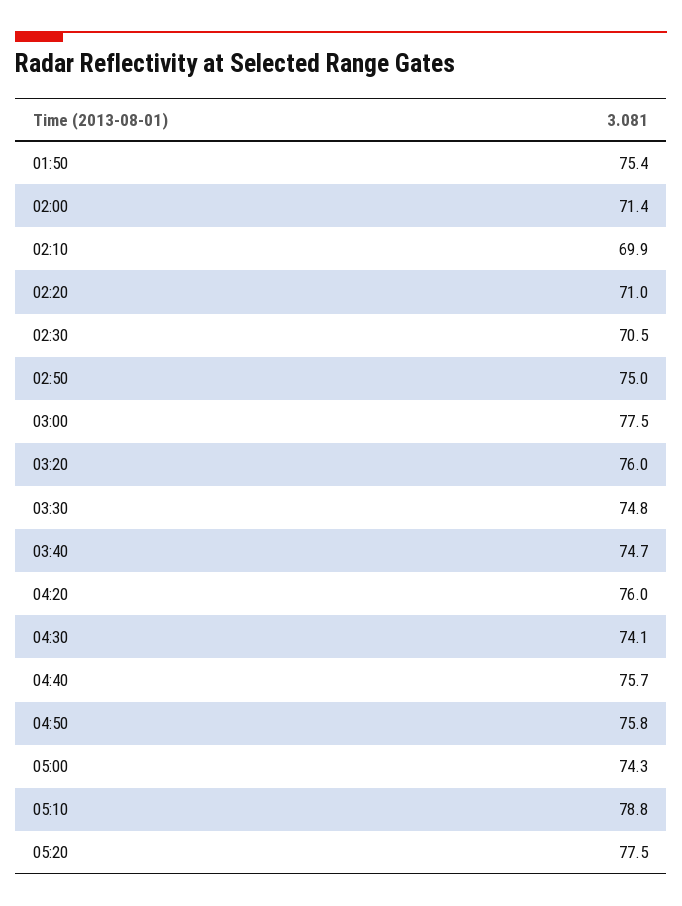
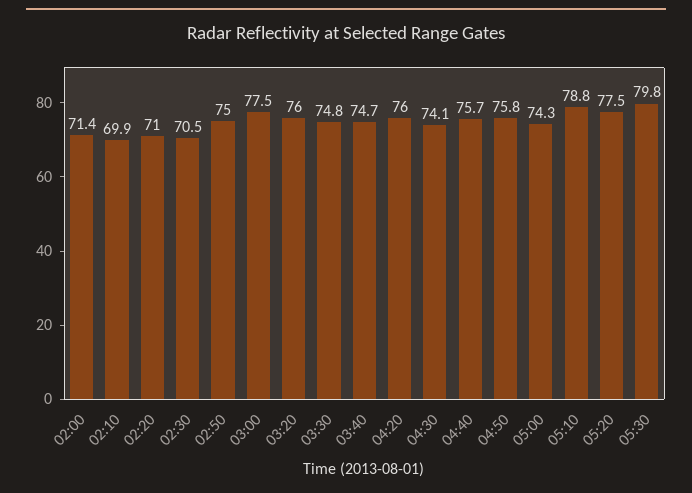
01:50: 75.4 -> none
05:30: none -> 79.8

